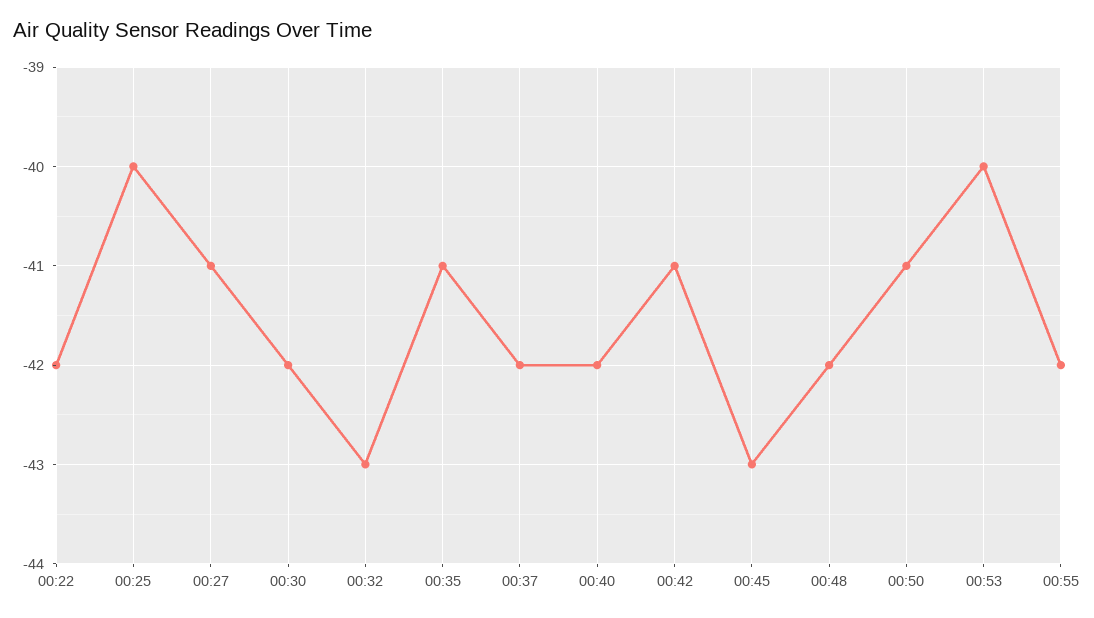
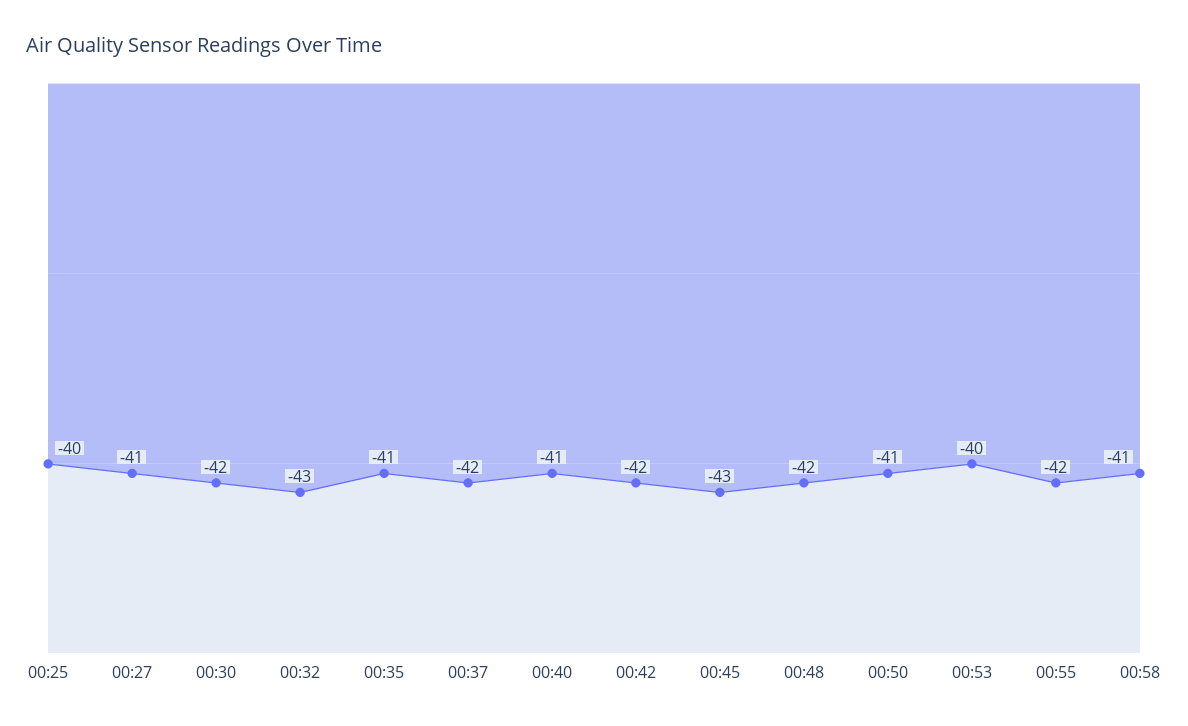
00:22: -42 -> none
00:40: -42 -> -41
00:42: -41 -> -42
00:58: none -> -41

